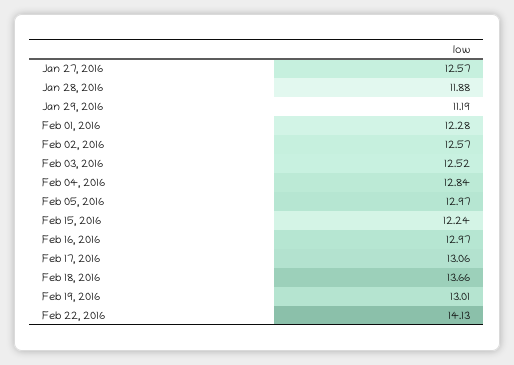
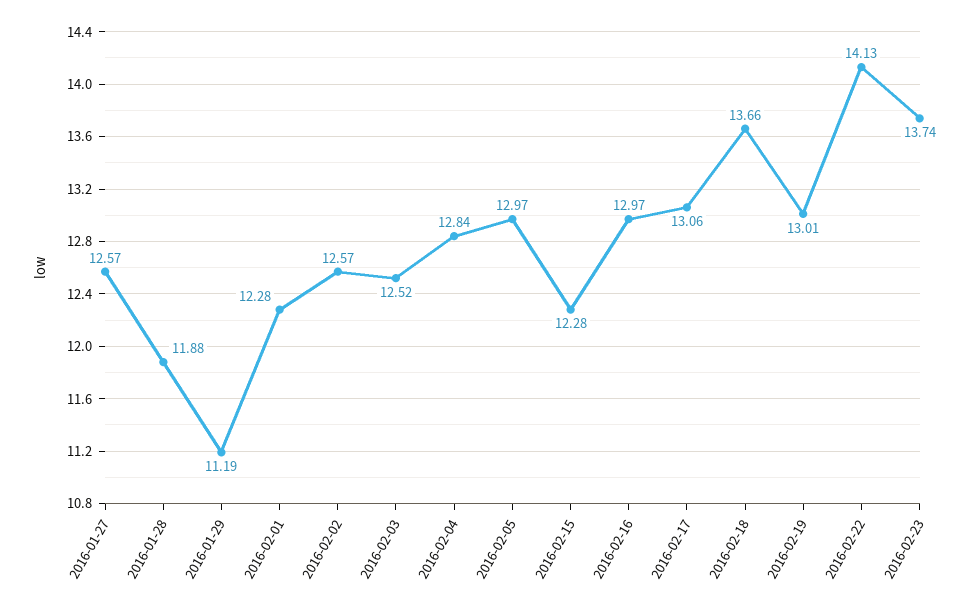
Feb 15, 2016: 12.24 -> 12.28
2016-02-23: none -> 13.74

